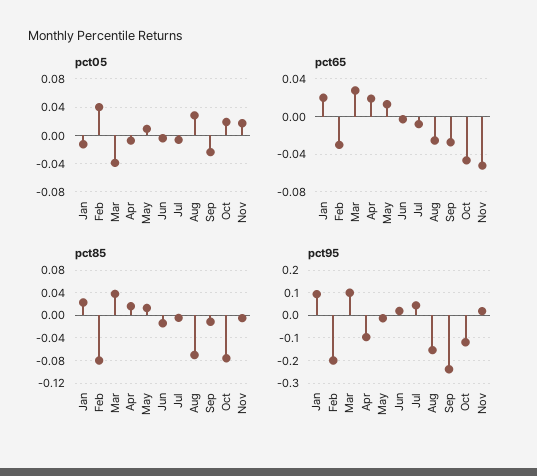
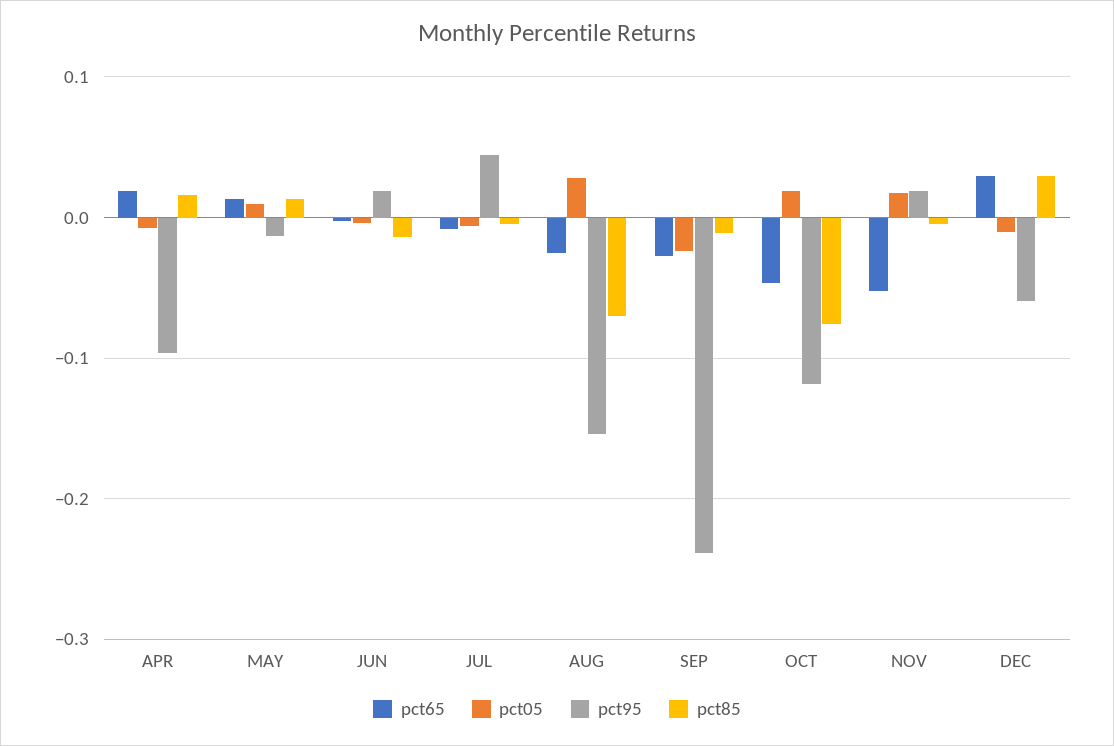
pct05, Jan: -0.01 -> none
pct05, Feb: 0.04 -> none
pct05, Mar: -0.04 -> none
pct65, Jan: 0.02 -> none
pct65, Feb: -0.03 -> none
pct65, Mar: 0.03 -> none
pct85, Jan: 0.02 -> none
pct85, Feb: -0.08 -> none
pct85, Mar: 0.04 -> none
pct95, Jan: 0.1 -> none
pct95, Feb: -0.2 -> none
pct95, Mar: 0.1 -> none
pct65, DEC: none -> 0.03
pct05, DEC: none -> -0.01
pct95, DEC: none -> -0.06
pct85, DEC: none -> 0.03

